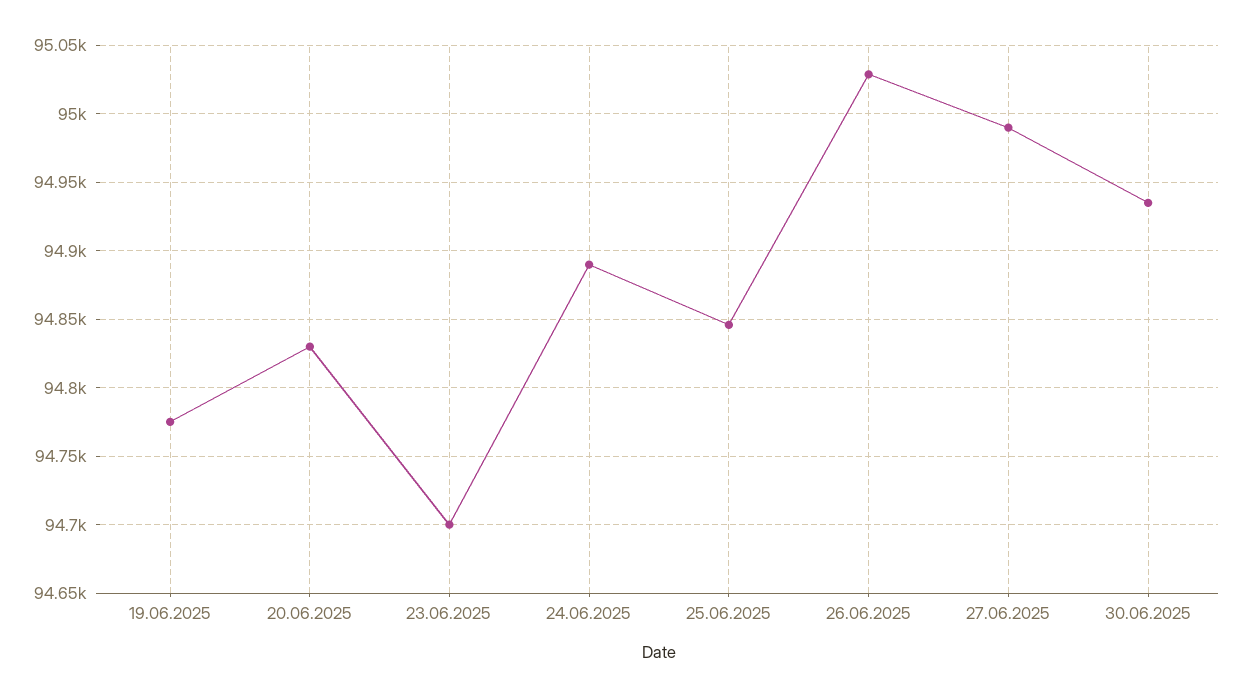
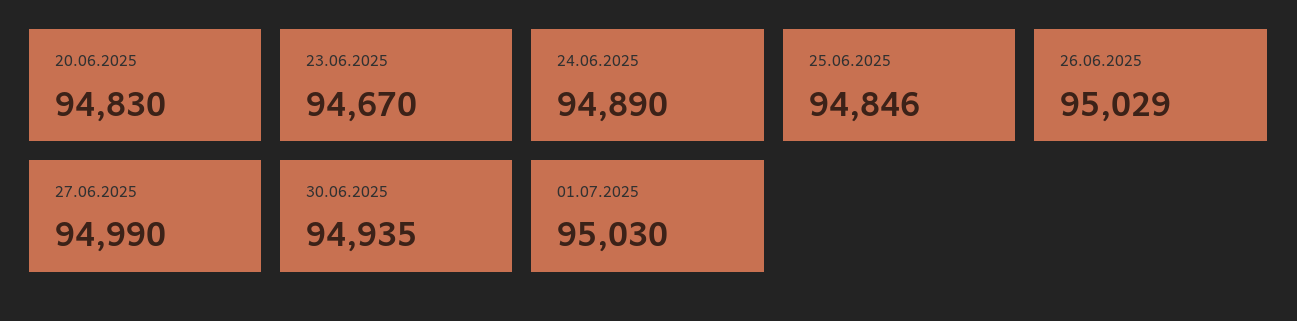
19.06.2025: 94775 -> none
23.06.2025: 94700 -> 94670
01.07.2025: none -> 95030

